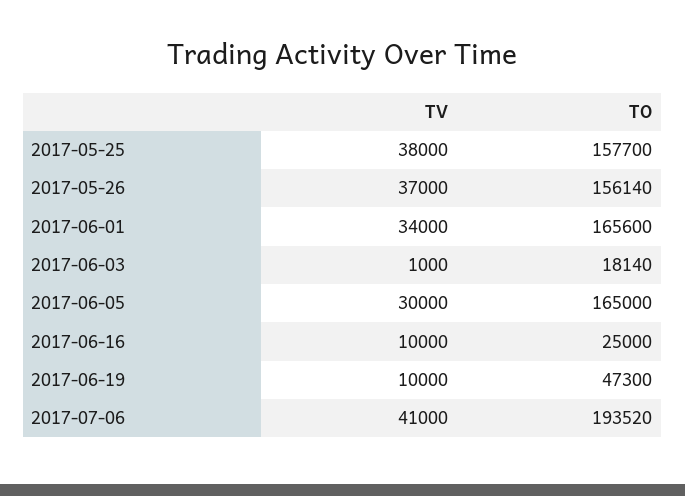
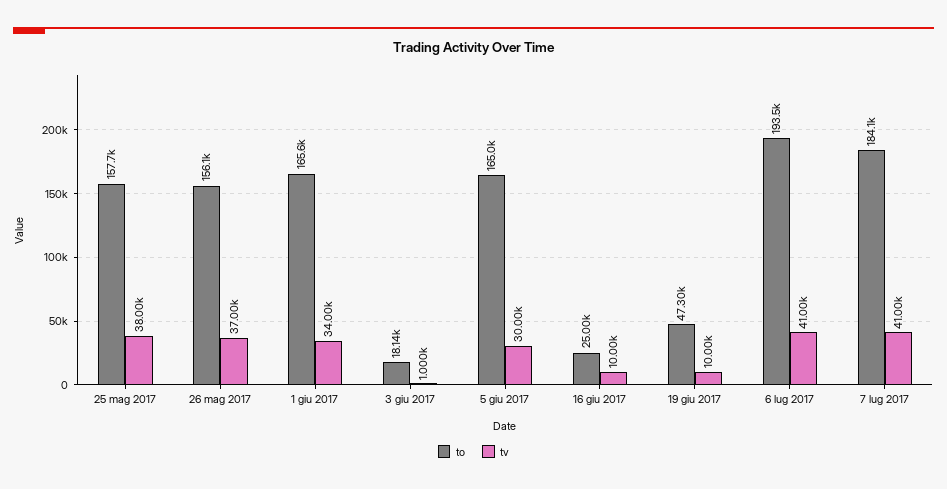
TO, 7 lug 2017: none -> 184100
TV, 7 lug 2017: none -> 41000

